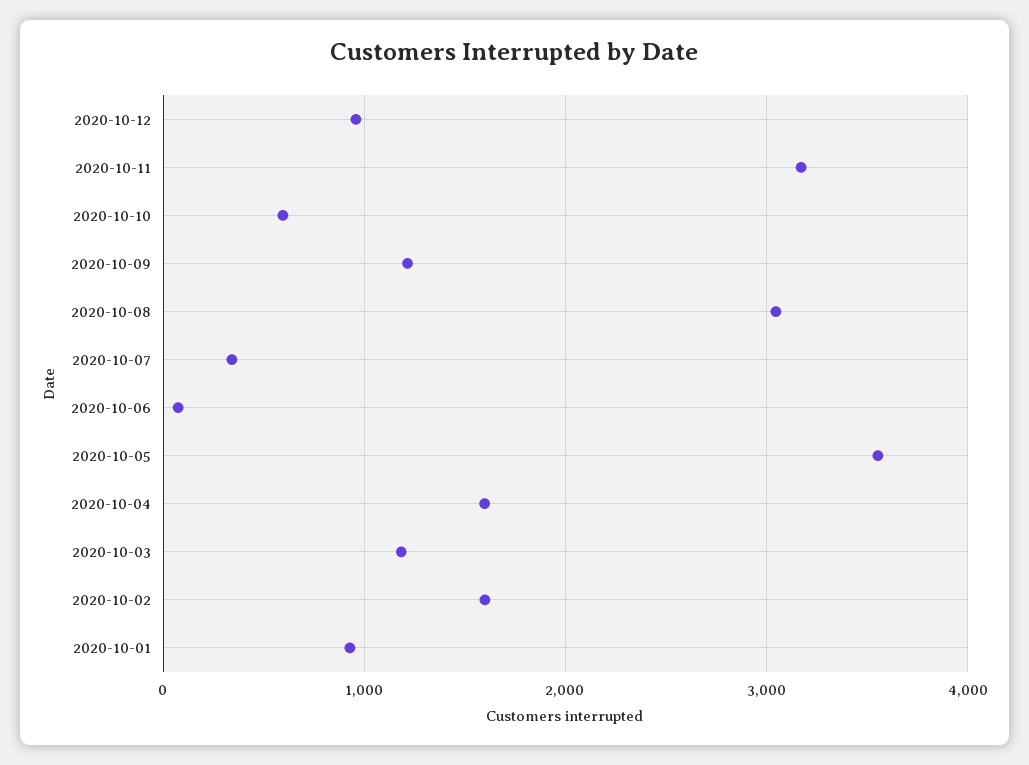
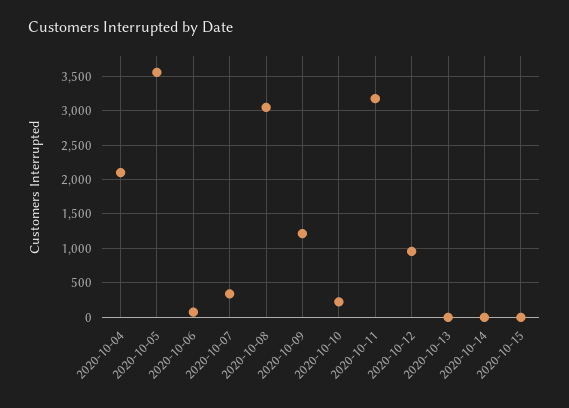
2020-10-10: 600 -> 200
2020-10-04: 1600 -> 2100
2020-10-03: 1200 -> none
2020-10-02: 1600 -> none
2020-10-01: 900 -> none
2020-10-13: none -> 0
2020-10-14: none -> 0
2020-10-15: none -> 0

